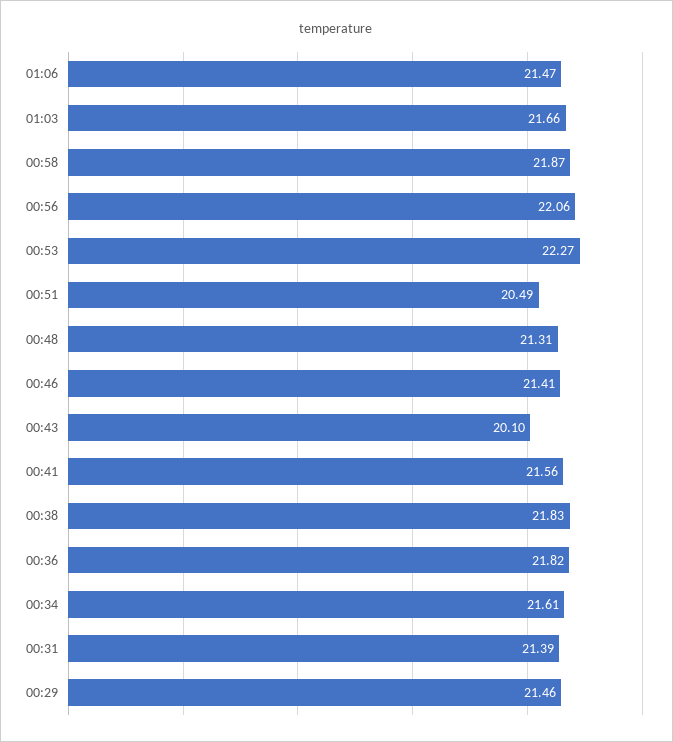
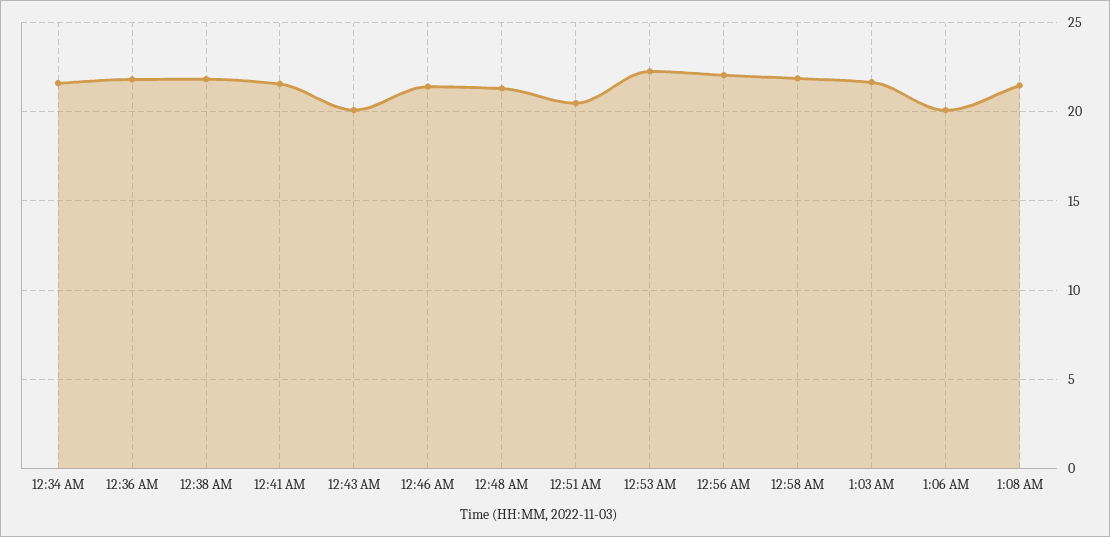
01:06: 21.47 -> 20
00:31: 21.39 -> none
00:29: 21.46 -> none
1:08 AM: none -> 21.5

